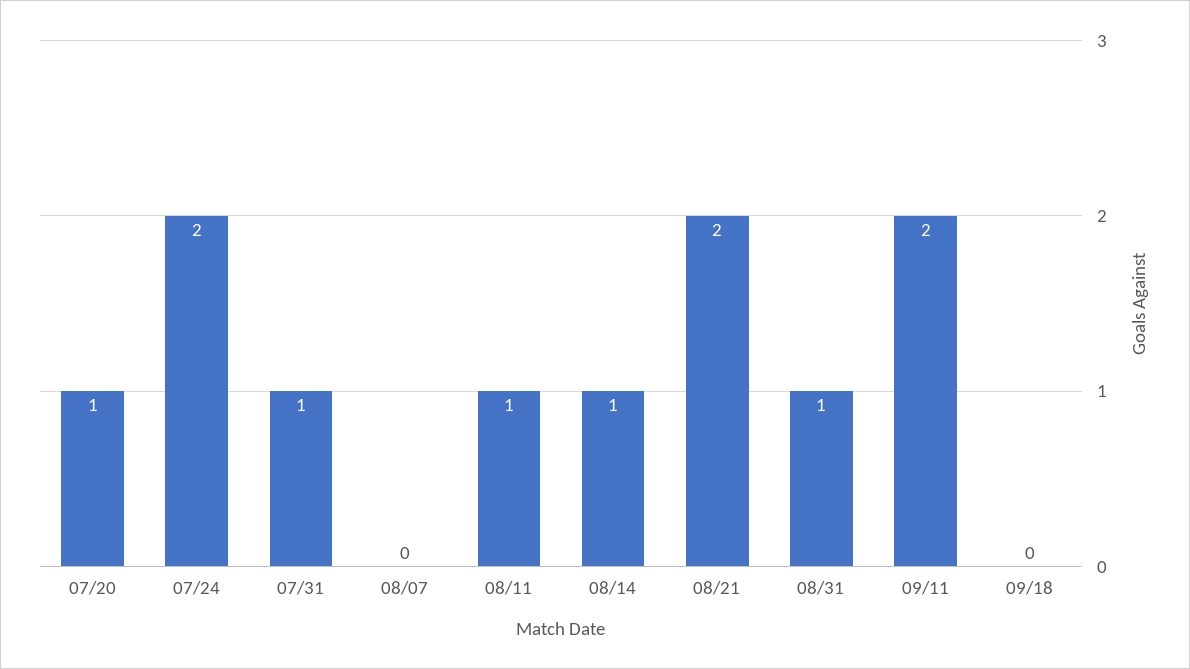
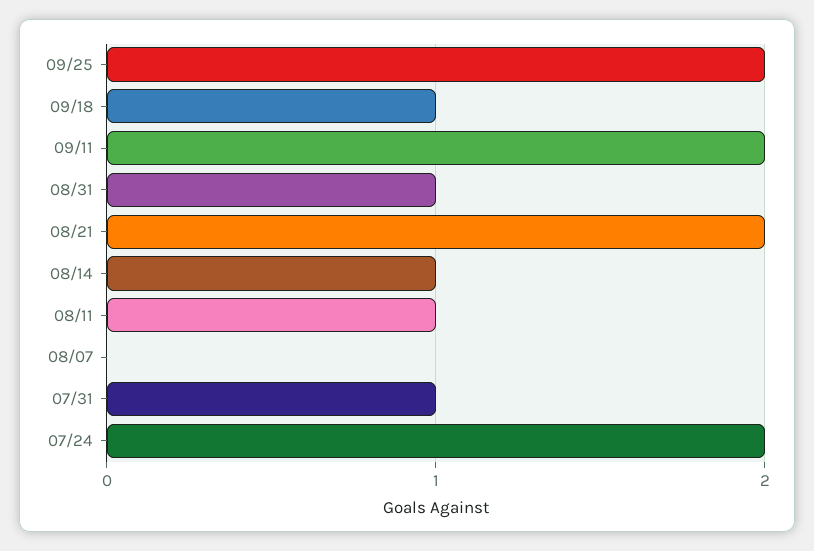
07/20: 1 -> none
09/18: 0 -> 1
09/25: none -> 2

